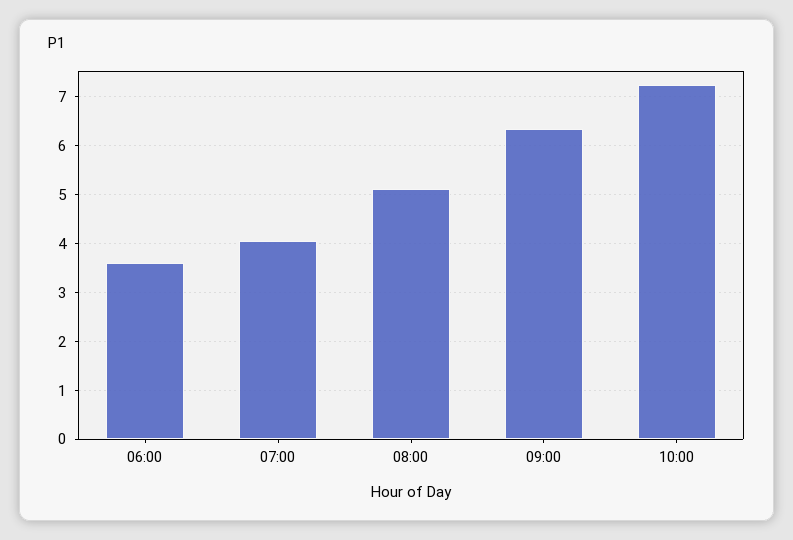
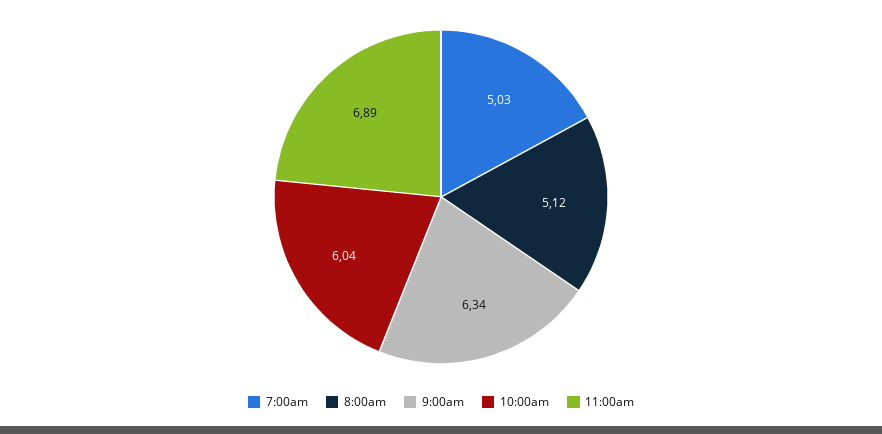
06:00: 3.6 -> none
07:00: 4 -> 5.03
10:00: 7.2 -> 6.04
11:00am: none -> 6.89

